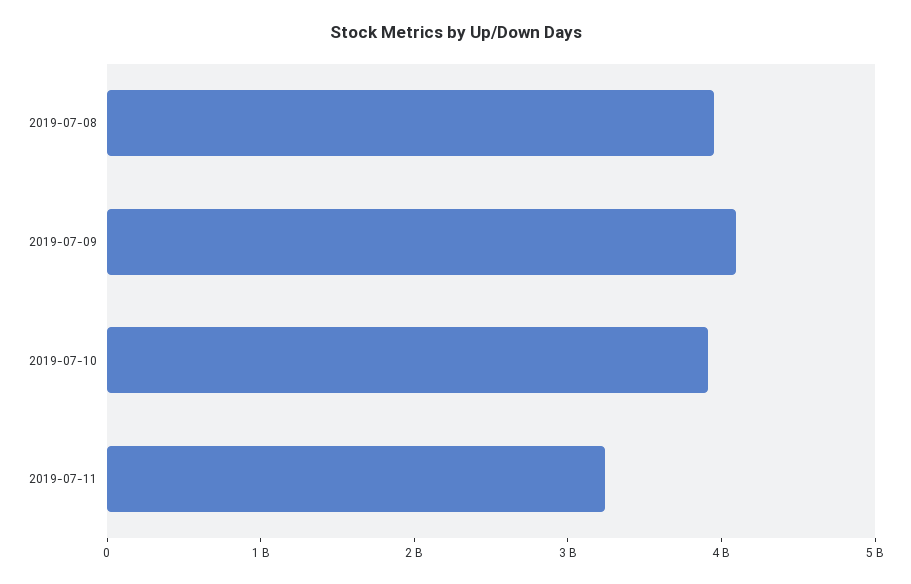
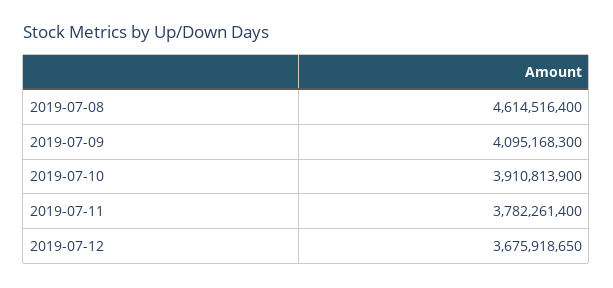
2019-07-08: 4000000000 -> 4614516400
2019-07-11: 3200000000 -> 3782261400
2019-07-12: none -> 3675918650

